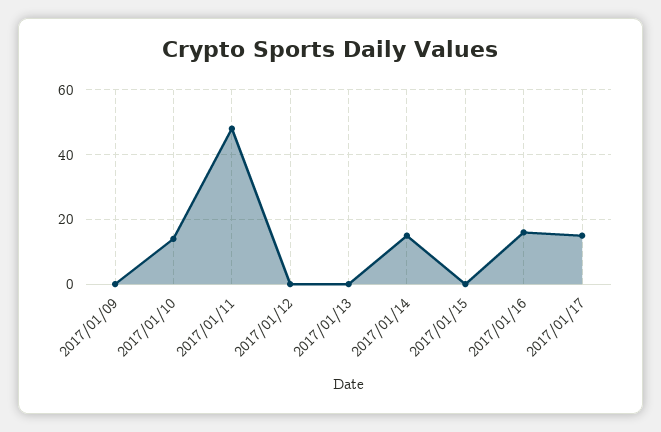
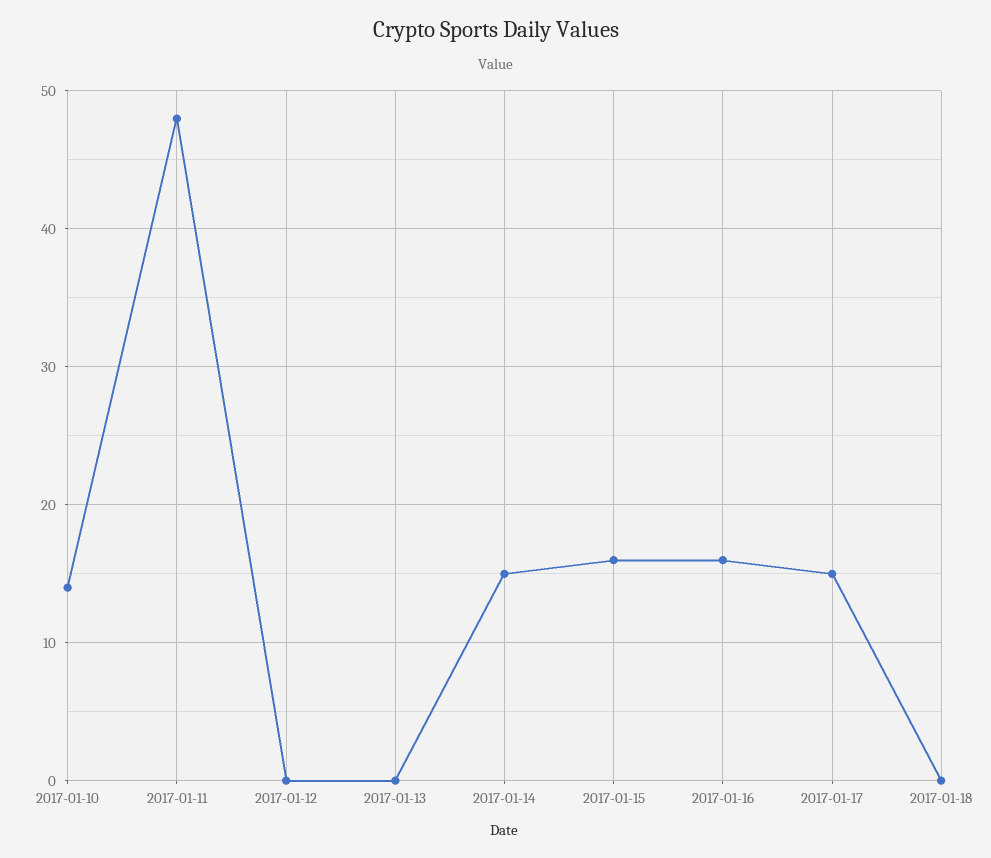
2017/01/09: 0 -> none
2017/01/15: 0 -> 16
2017-01-18: none -> 0

